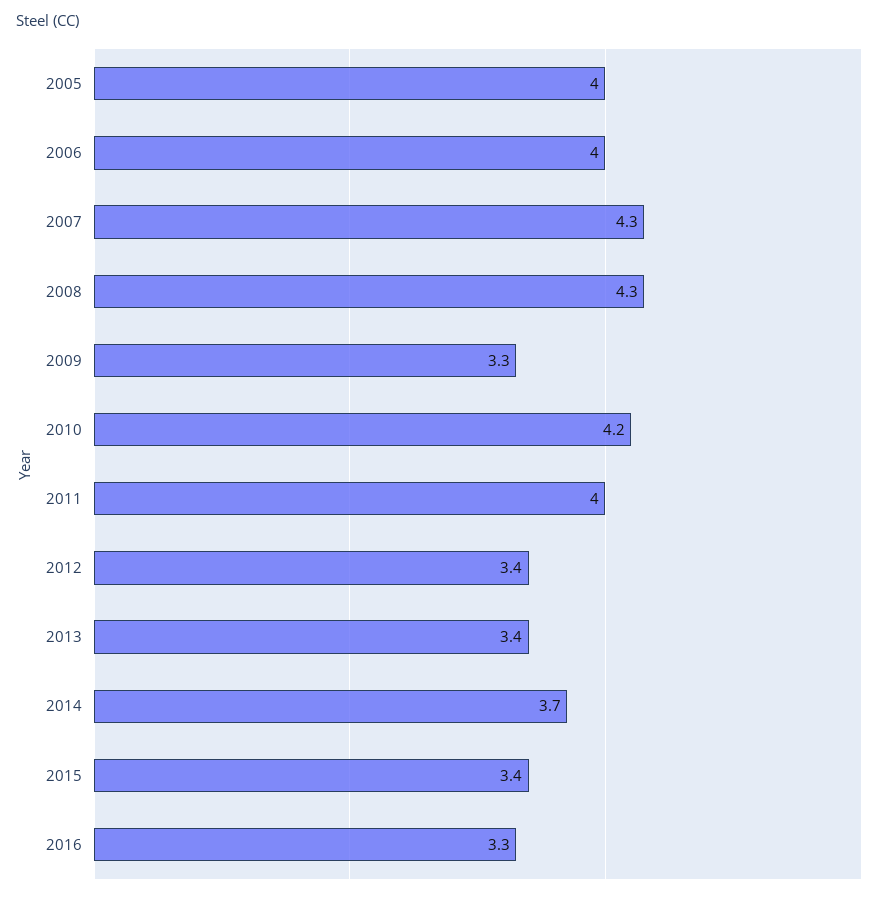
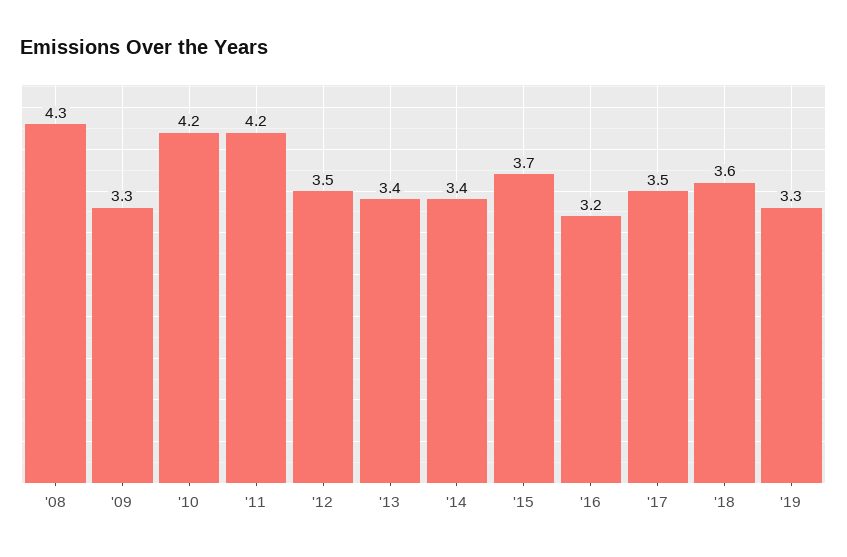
2005: 4 -> none
2006: 4 -> none
2007: 4.3 -> none
2011: 4 -> 4.2
2012: 3.4 -> 3.5
2014: 3.7 -> 3.4
2015: 3.4 -> 3.7
2016: 3.3 -> 3.2
'17: none -> 3.5
'18: none -> 3.6
'19: none -> 3.3

